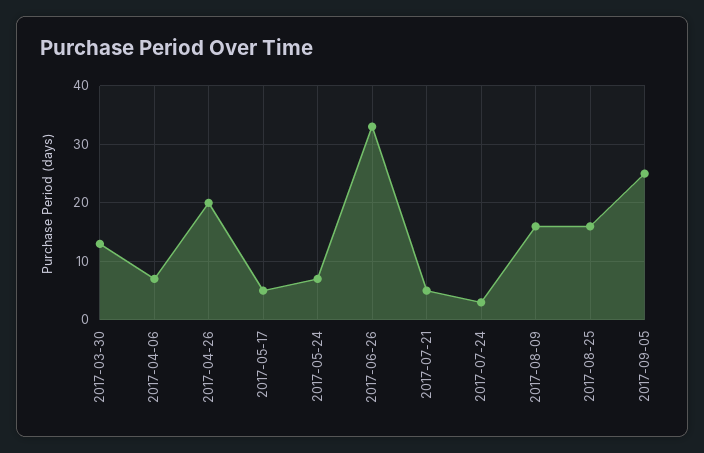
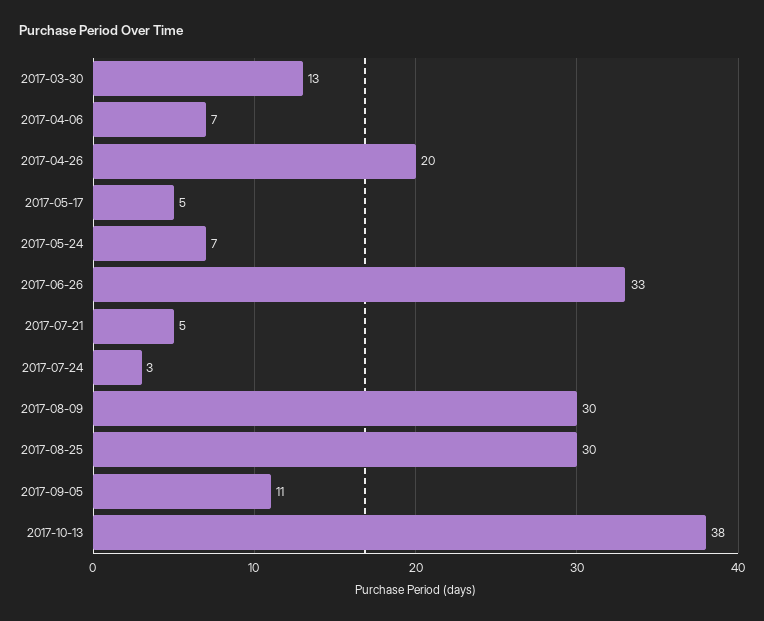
2017-08-09: 15 -> 30
2017-08-25: 15 -> 30
2017-09-05: 25 -> 11
2017-10-13: none -> 38

